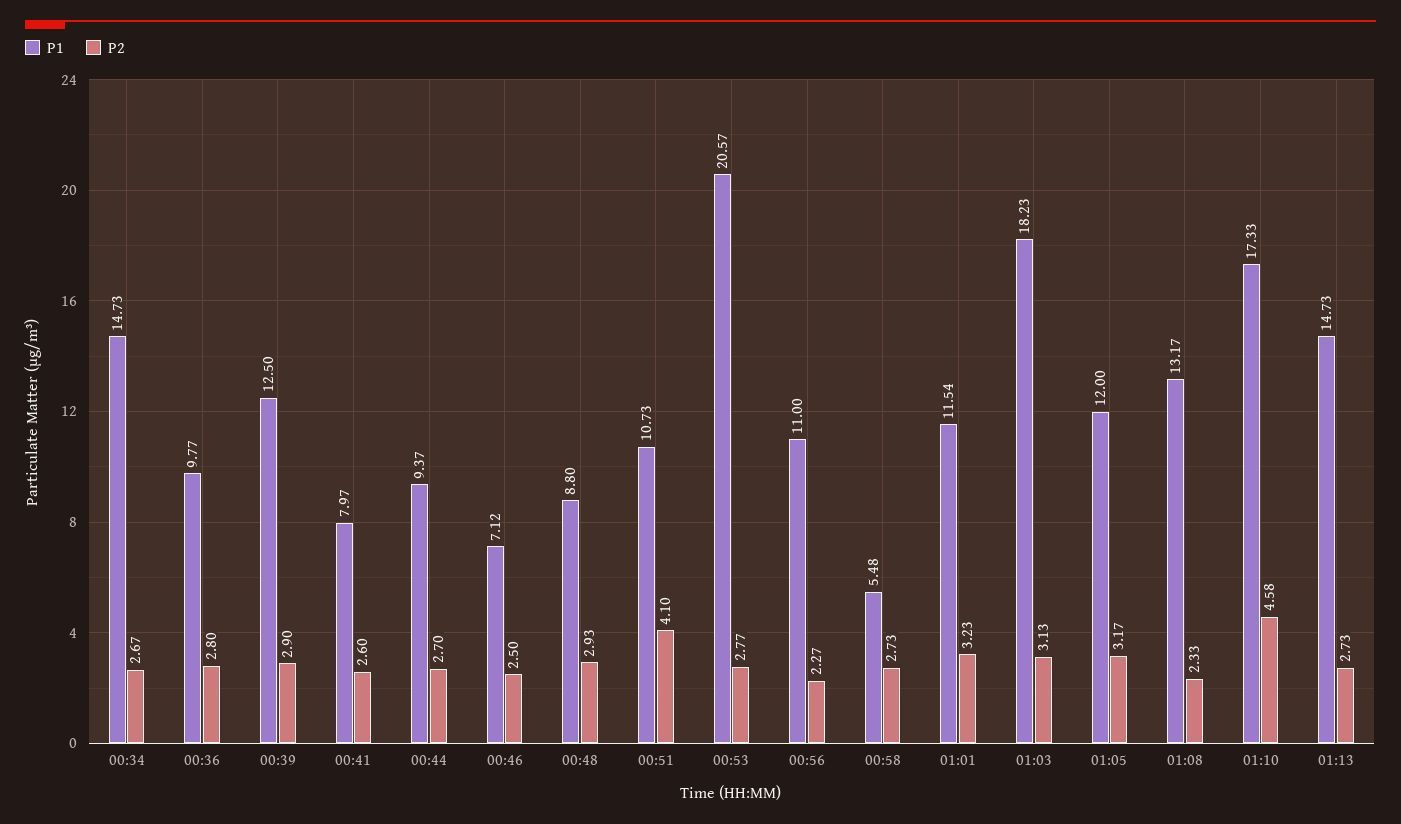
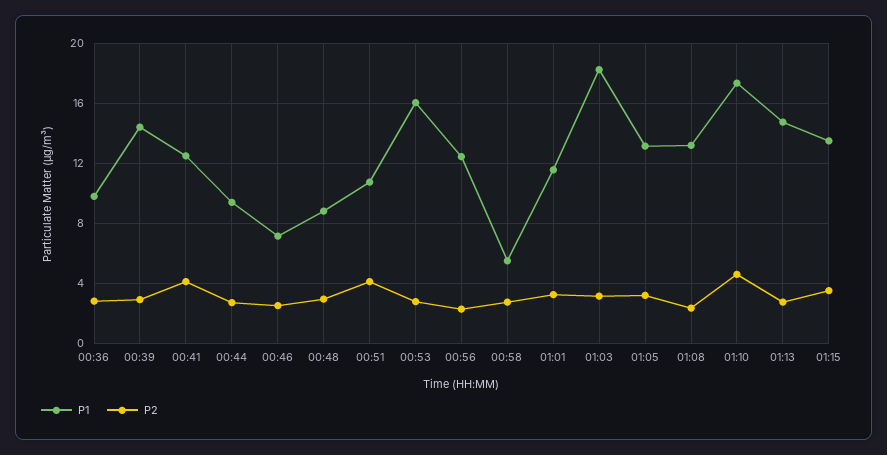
P1, 00:34: 14.73 -> none
P2, 00:34: 2.67 -> none
P1, 00:39: 12.5 -> 14.5
P1, 00:41: 7.97 -> 12.5
P2, 00:41: 2.6 -> 4
P1, 00:53: 20.57 -> 16
P1, 00:56: 11 -> 12.5
P1, 01:05: 12 -> 13
P1, 01:15: none -> 13.5
P2, 01:15: none -> 3.5

